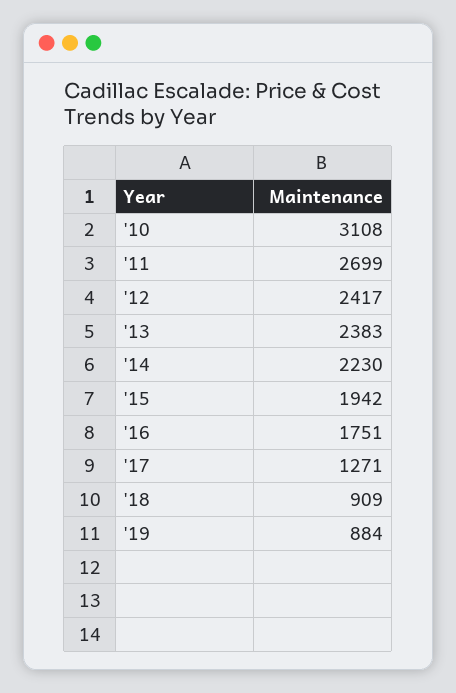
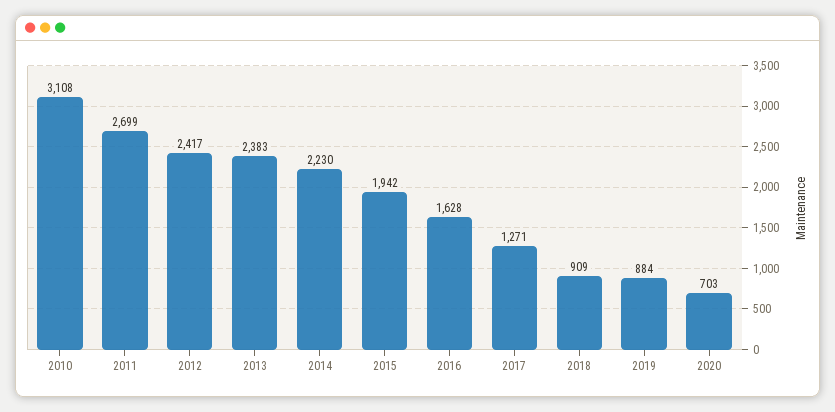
'16: 1751 -> 1628
2020: none -> 703

